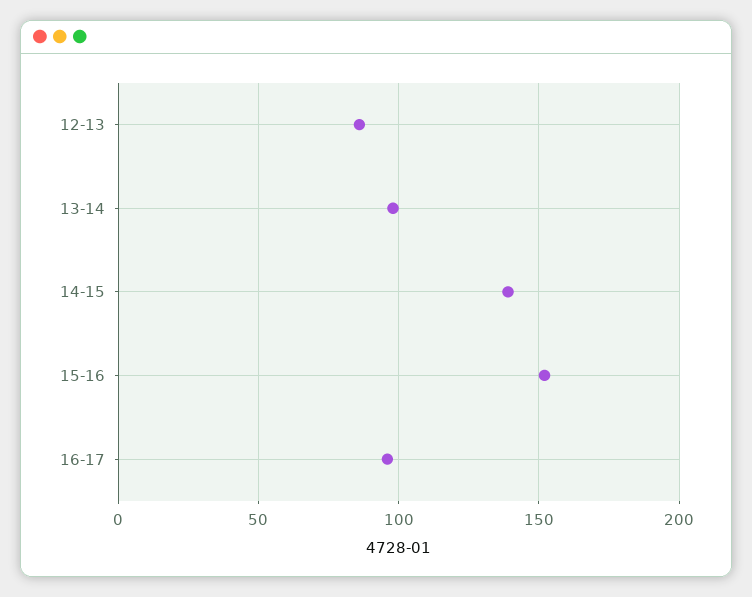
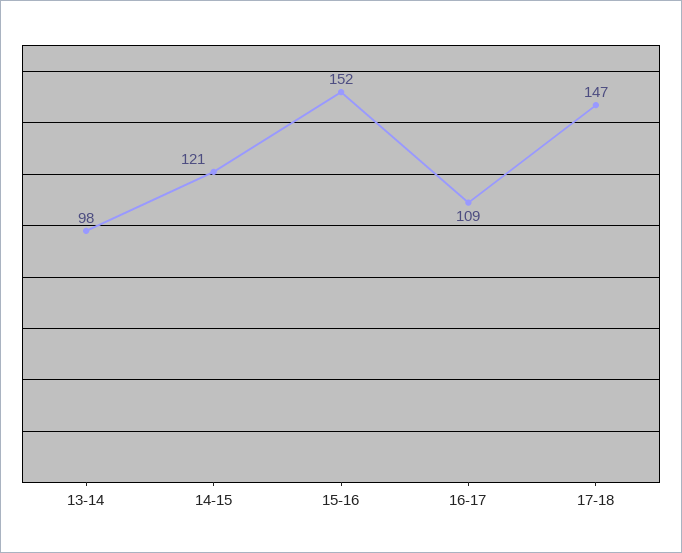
12-13: 85 -> none
14-15: 140 -> 121
16-17: 95 -> 109
17-18: none -> 147

